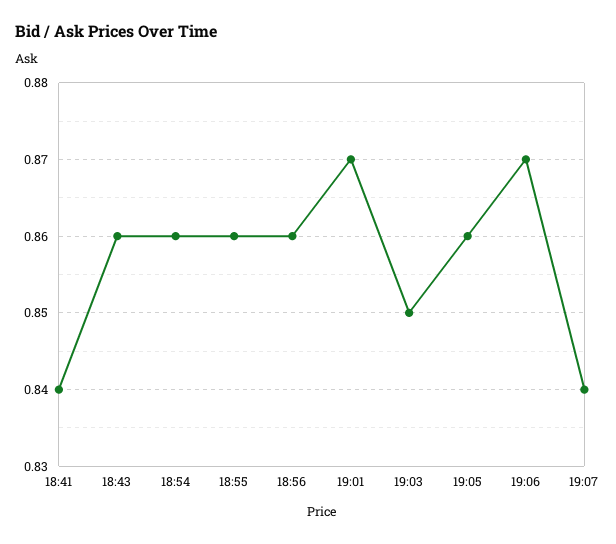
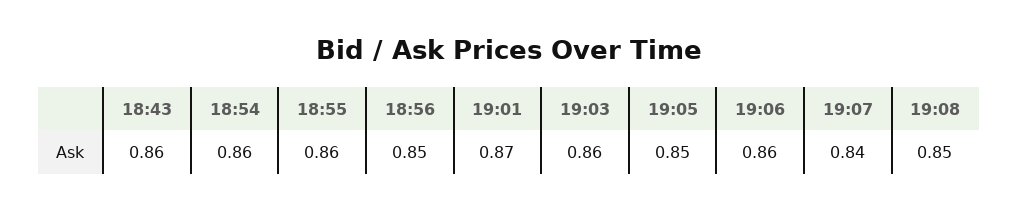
18:41: 0.84 -> none
18:56: 0.86 -> 0.85
19:03: 0.85 -> 0.86
19:05: 0.86 -> 0.85
19:06: 0.87 -> 0.86
19:08: none -> 0.85

